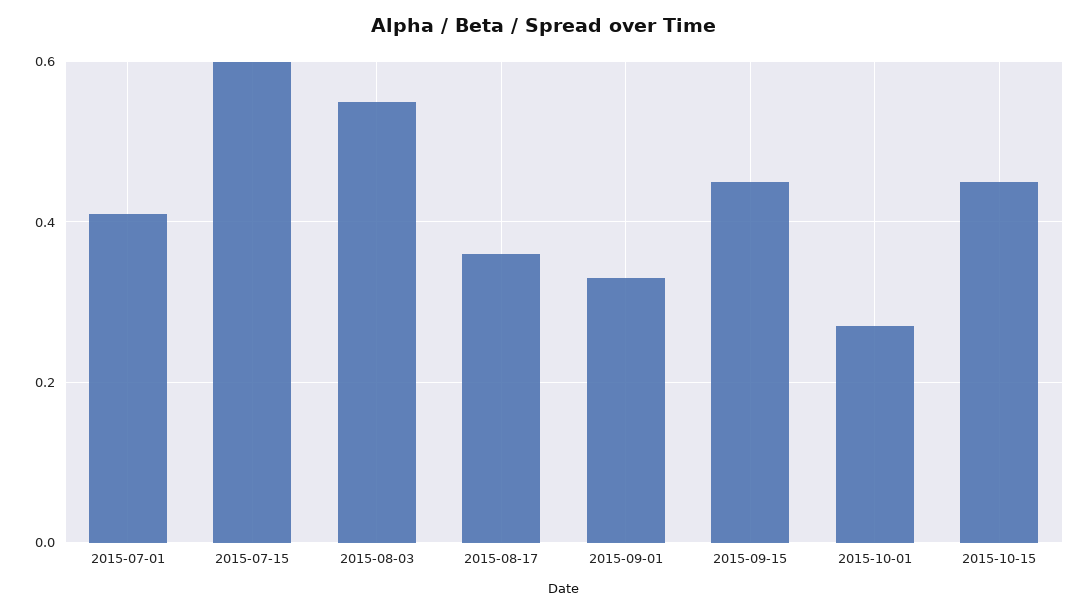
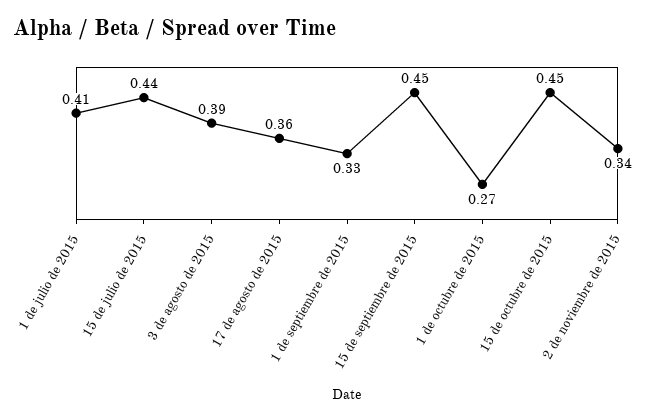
2015-07-15: 0.6 -> 0.44
2015-08-03: 0.55 -> 0.39
2 de noviembre de 2015: none -> 0.34

